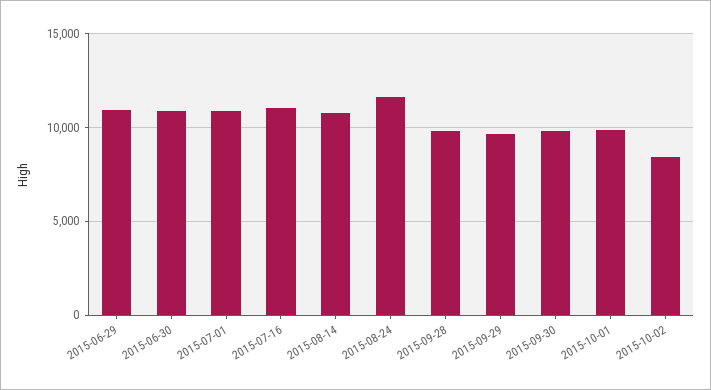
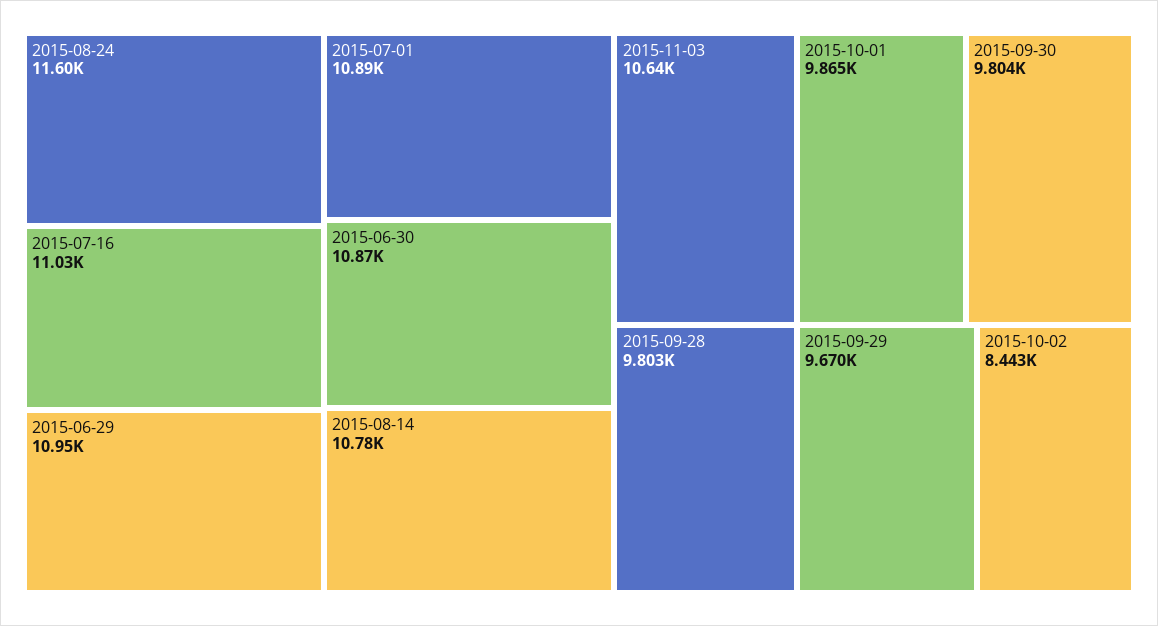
2015-11-03: none -> 10640

